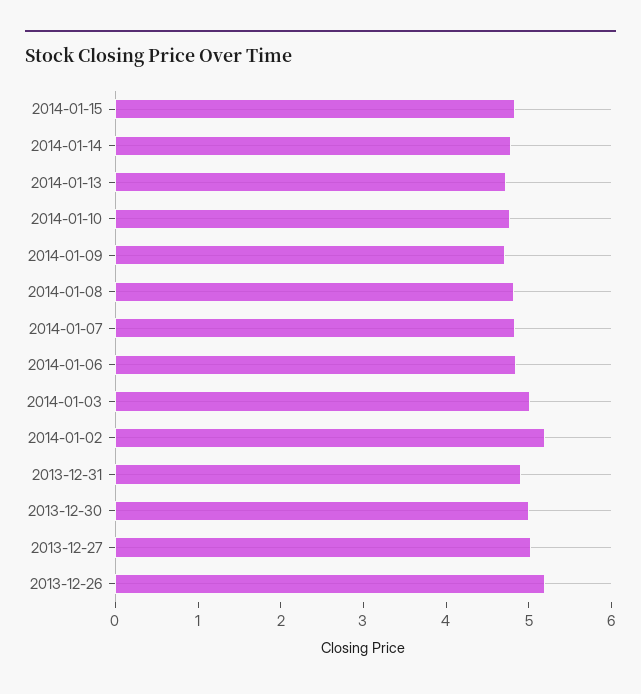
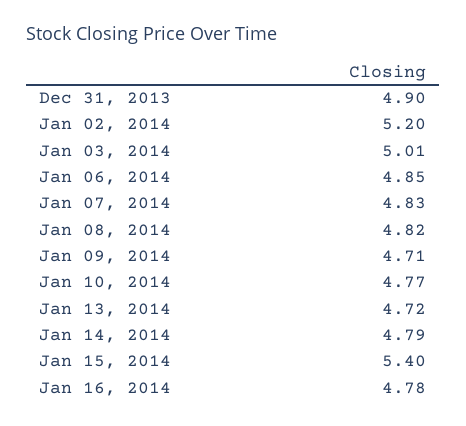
2014-01-15: 4.8 -> 5.4
2013-12-30: 5 -> none
2013-12-27: 5 -> none
2013-12-26: 5.2 -> none
Jan 16, 2014: none -> 4.78

